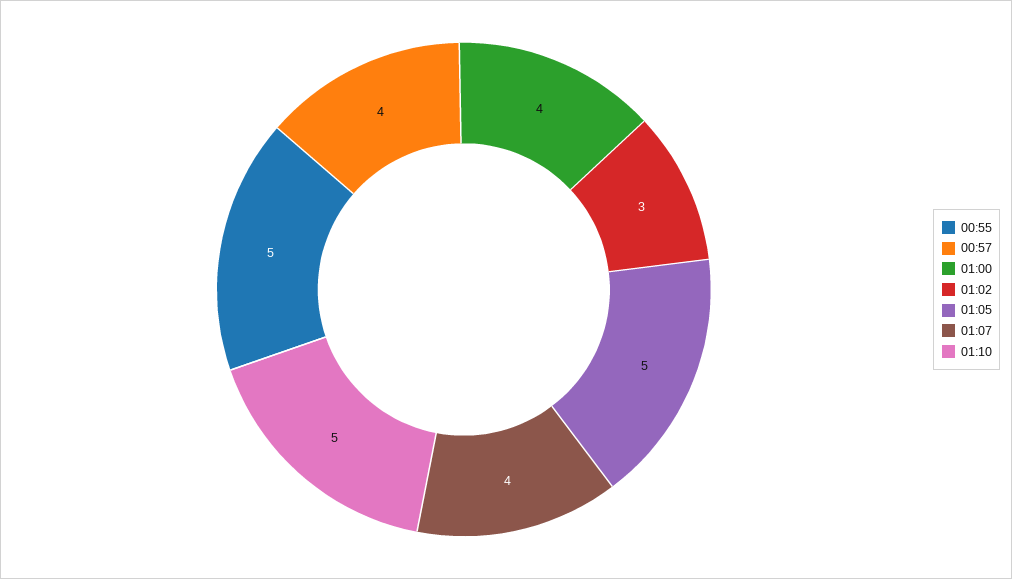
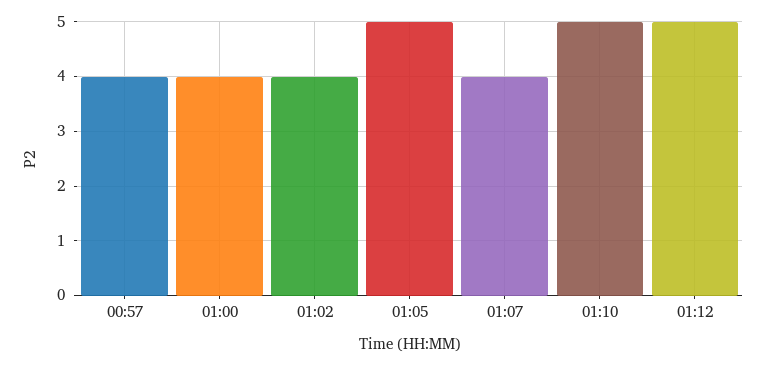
00:55: 5 -> none
01:02: 3 -> 4
01:12: none -> 5

